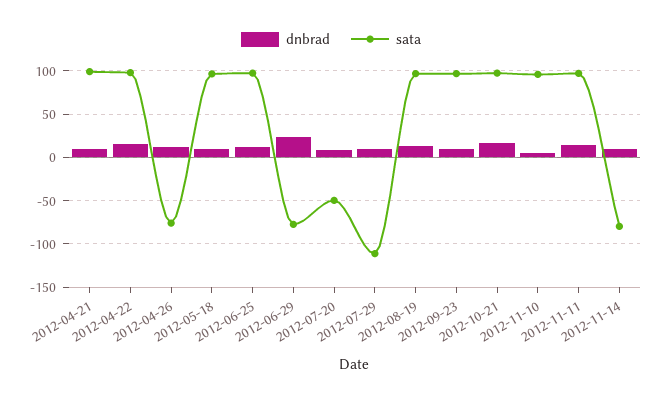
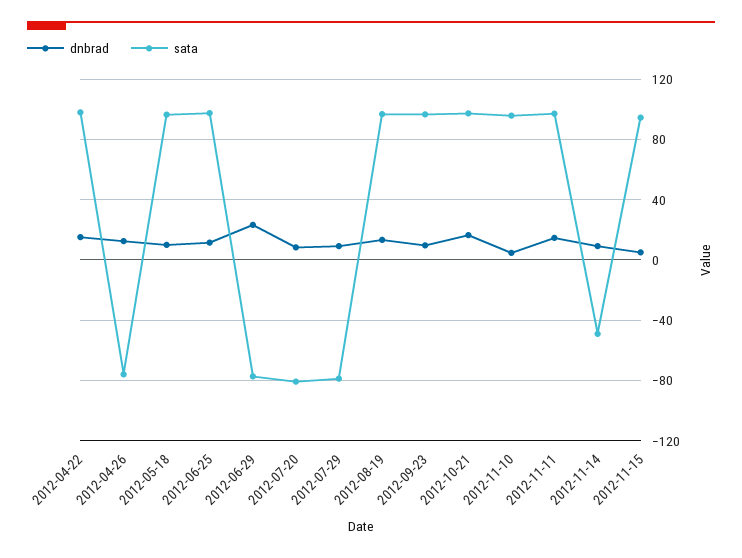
dnbrad, 2012-04-21: 10 -> none
sata, 2012-04-21: 100 -> none
sata, 2012-07-20: -50 -> -80
sata, 2012-07-29: -110 -> -80
sata, 2012-11-14: -80 -> -50
dnbrad, 2012-11-15: none -> 5
sata, 2012-11-15: none -> 95

